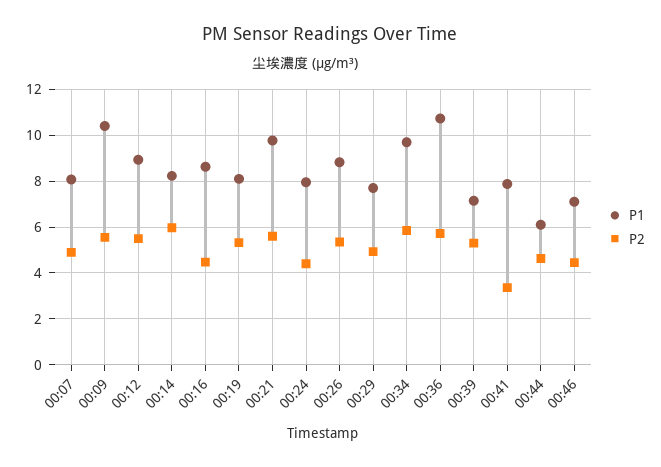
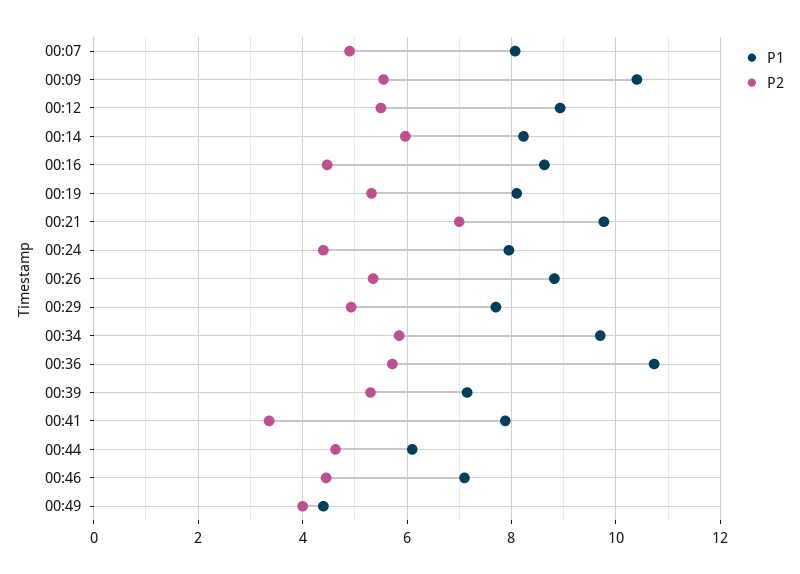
P2, 00:21: 5.5 -> 7
P1, 00:49: none -> 4.4
P2, 00:49: none -> 4

